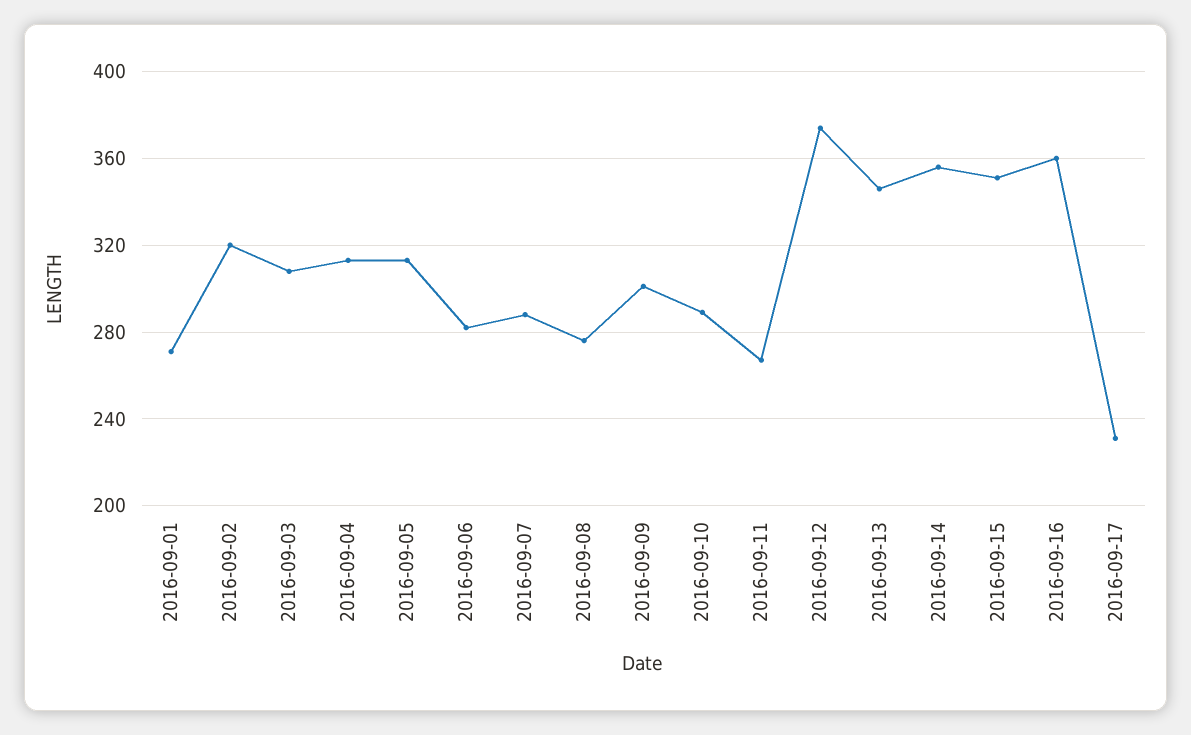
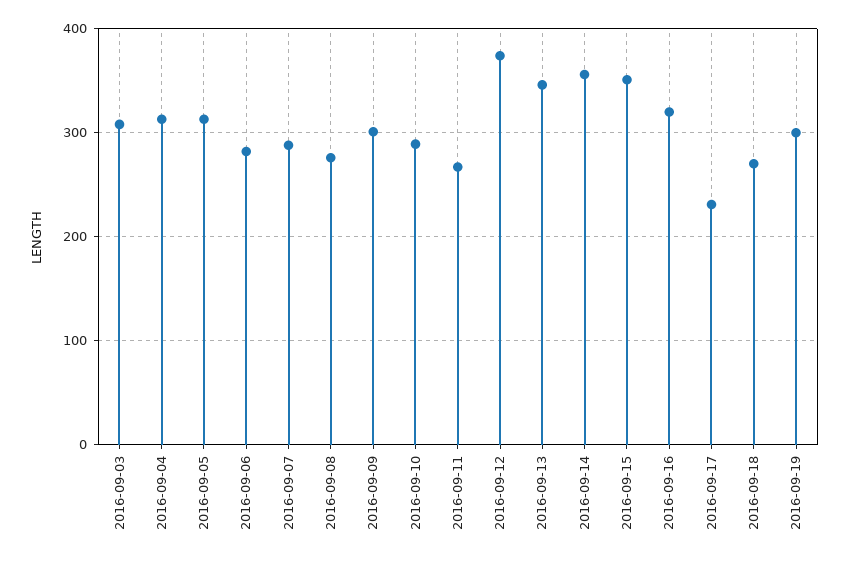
2016-09-01: 270 -> none
2016-09-02: 320 -> none
2016-09-16: 360 -> 320
2016-09-18: none -> 270
2016-09-19: none -> 300

